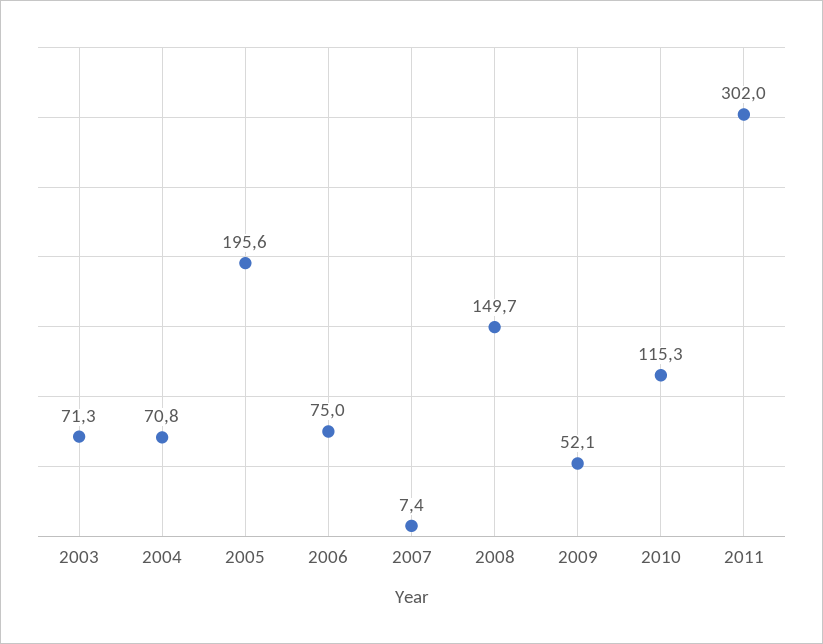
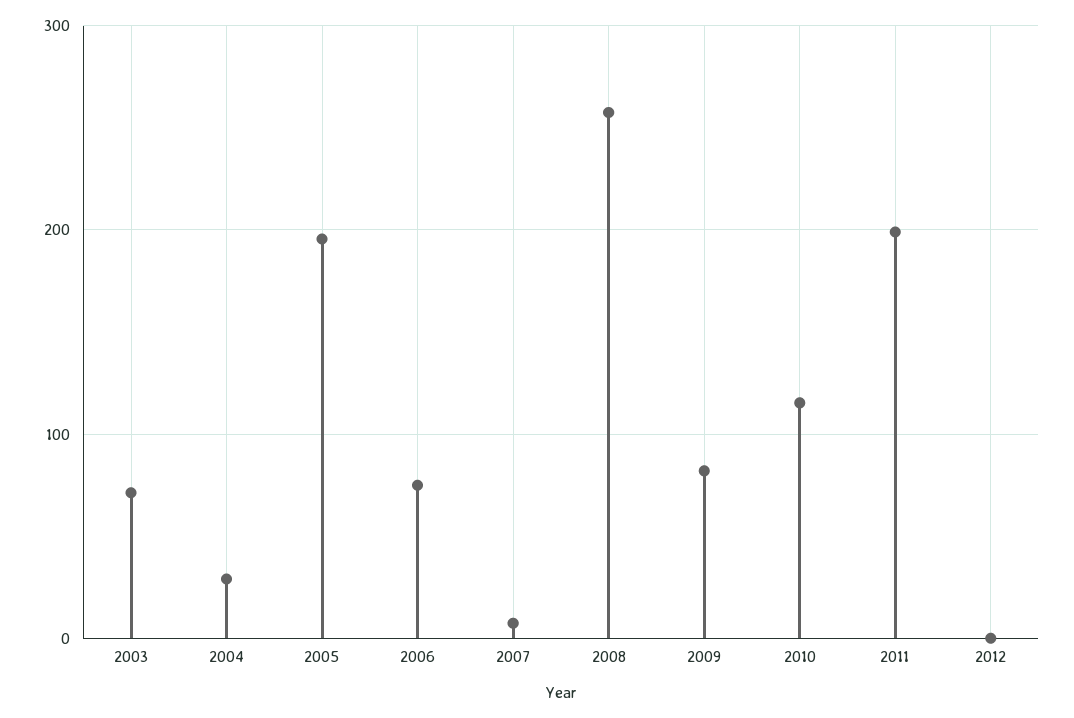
2004: 70.8 -> 30
2008: 149.7 -> 260
2009: 52.1 -> 80
2011: 302 -> 200
2012: none -> 0

